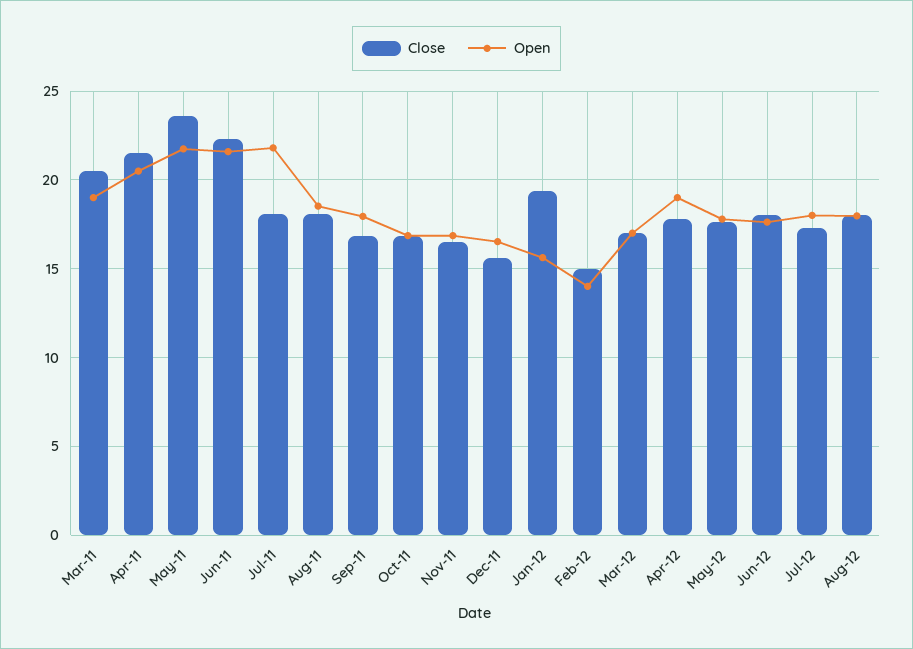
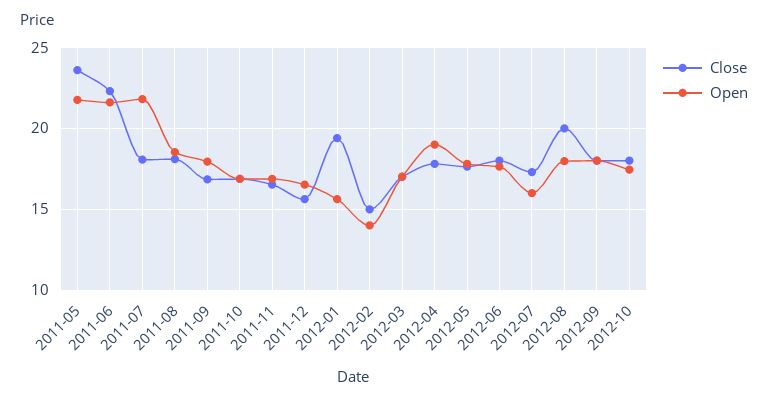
Close, Mar-11: 20.5 -> none
Open, Mar-11: 19 -> none
Close, Apr-11: 21.5 -> none
Open, Apr-11: 20.5 -> none
Open, Jul-12: 18 -> 16
Close, Aug-12: 18 -> 20
Close, 2012-09: none -> 18
Open, 2012-09: none -> 18
Close, 2012-10: none -> 18
Open, 2012-10: none -> 17.5

